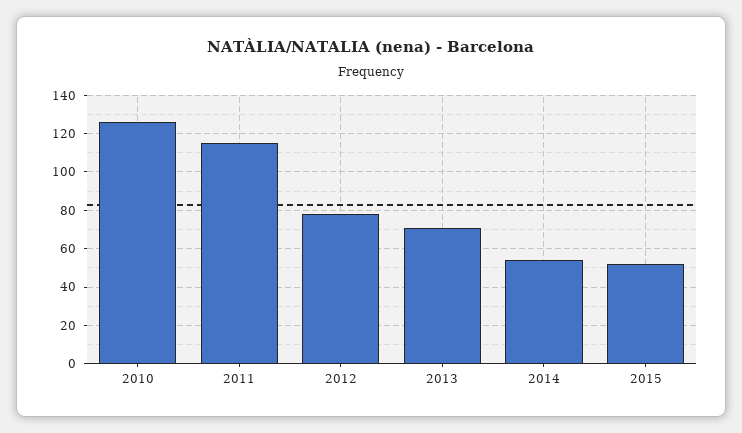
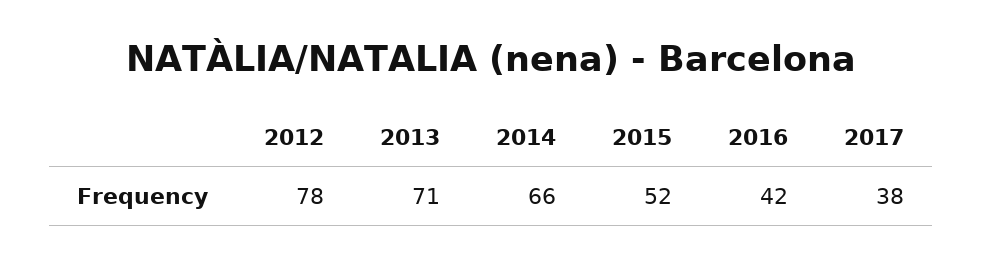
2010: 125 -> none
2011: 115 -> none
2014: 55 -> 66
2016: none -> 42
2017: none -> 38

